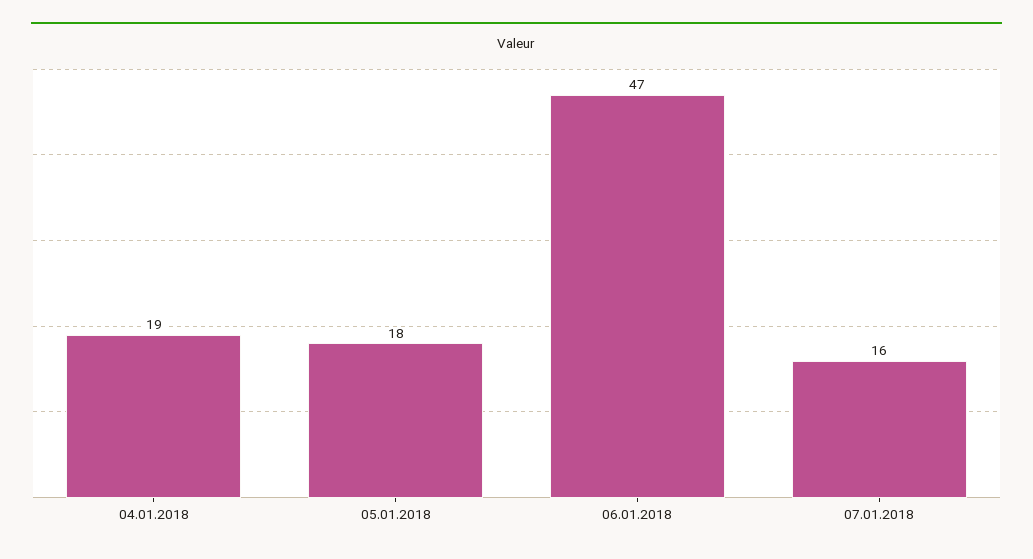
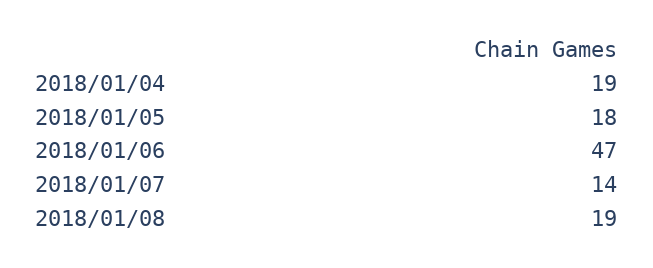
07.01.2018: 16 -> 14
2018/01/08: none -> 19

